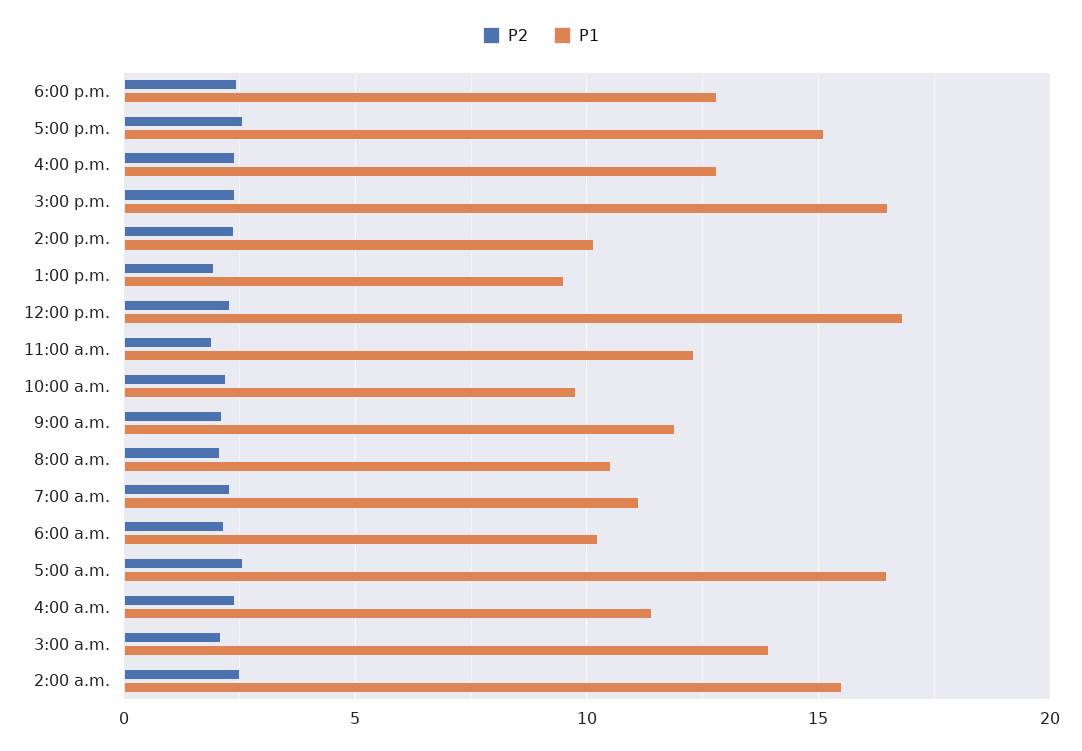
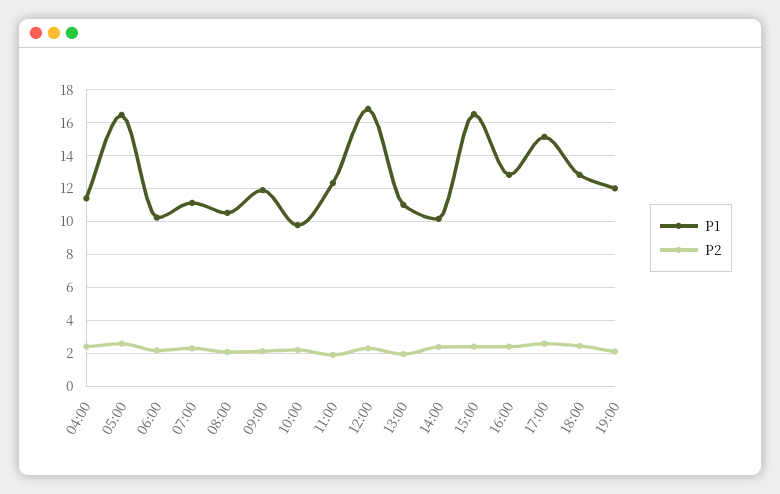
P1, 1:00 p.m.: 9.5 -> 11
P2, 3:00 a.m.: 2 -> none
P1, 3:00 a.m.: 14 -> none
P2, 2:00 a.m.: 2.5 -> none
P1, 2:00 a.m.: 15.5 -> none
P1, 19:00: none -> 12
P2, 19:00: none -> 2

